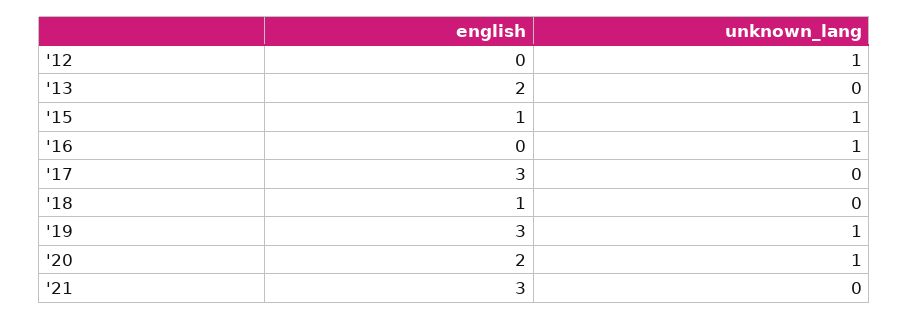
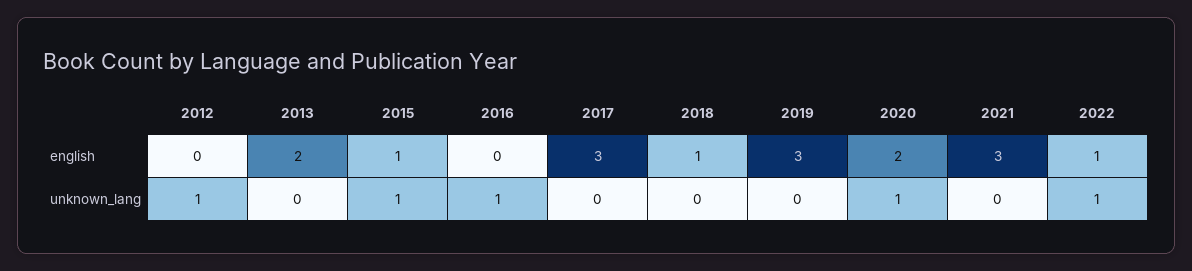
unknown_lang, '19: 1 -> 0
english, 2022: none -> 1
unknown_lang, 2022: none -> 1

